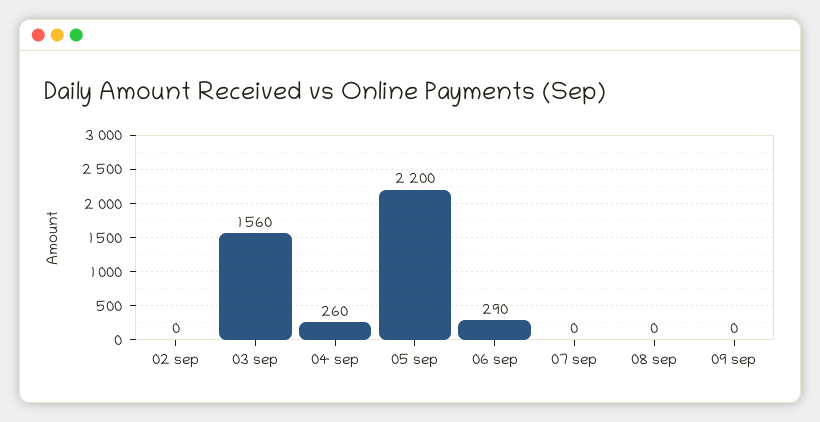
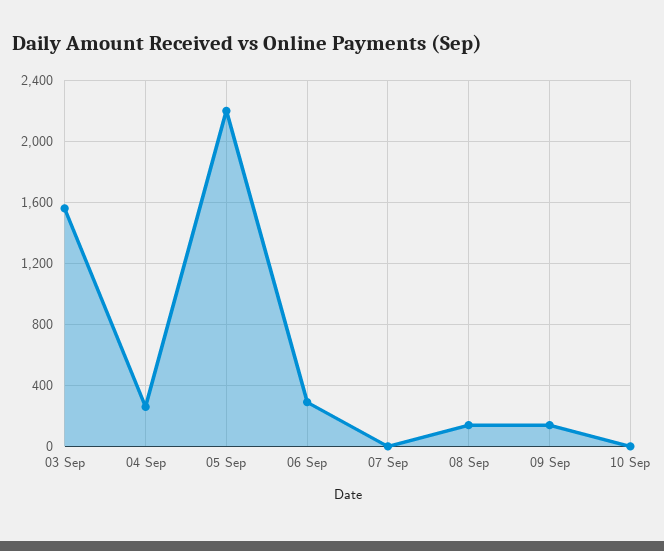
02 sep: 0 -> none
08 sep: 0 -> 150
09 sep: 0 -> 150
10 Sep: none -> 0

